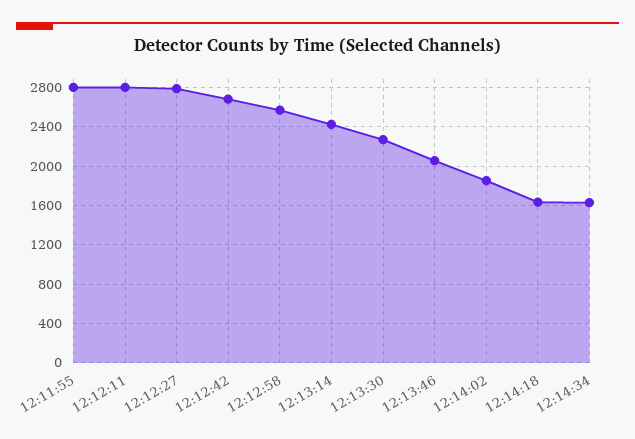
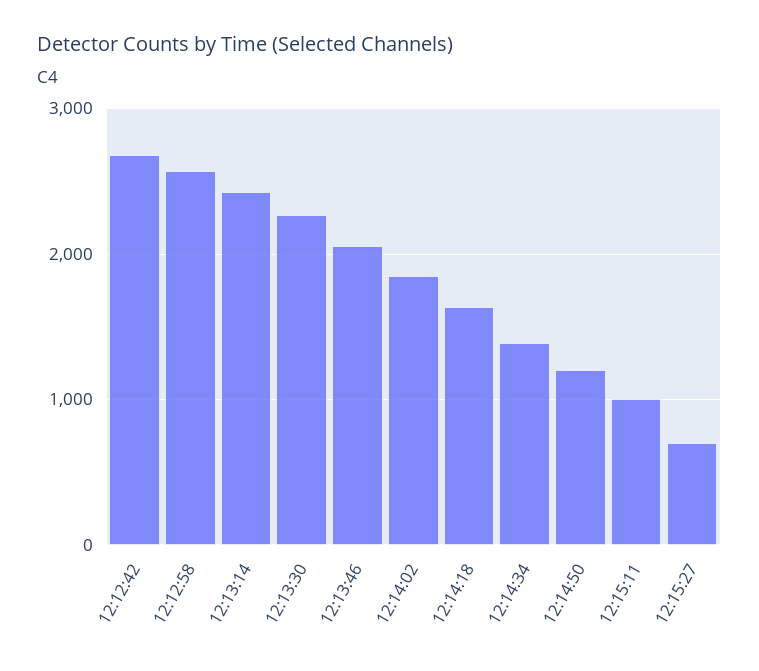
12:11:55: 2800 -> none
12:12:11: 2800 -> none
12:12:27: 2800 -> none
12:14:34: 1600 -> 1400
12:14:50: none -> 1200
12:15:11: none -> 1000
12:15:27: none -> 700

